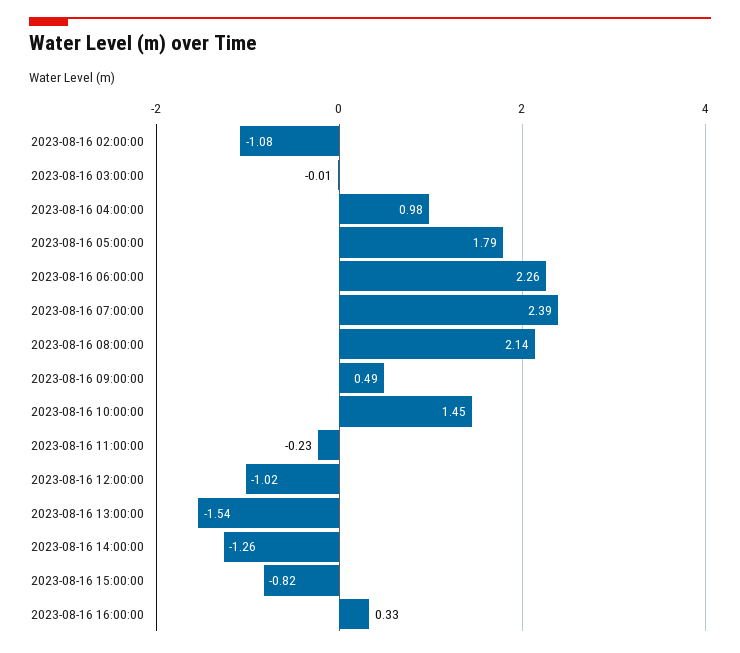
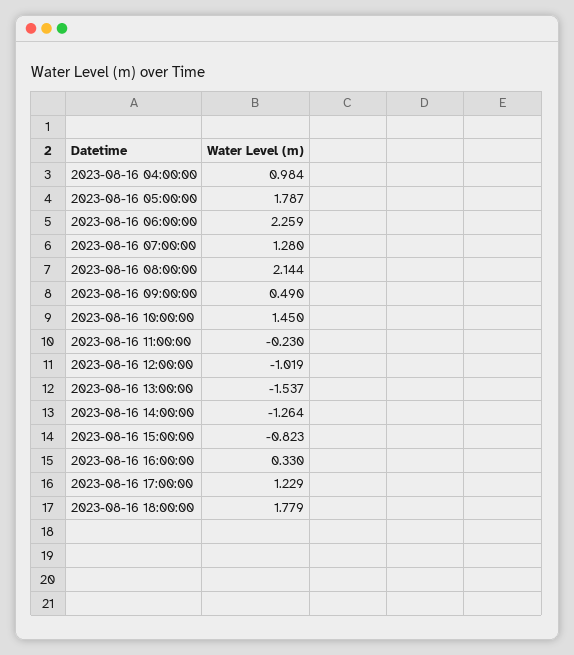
2023-08-16 02:00:00: -1.08 -> none
2023-08-16 03:00:00: -0.01 -> none
2023-08-16 07:00:00: 2.39 -> 1.28
2023-08-16 17:00:00: none -> 1.229
2023-08-16 18:00:00: none -> 1.779

